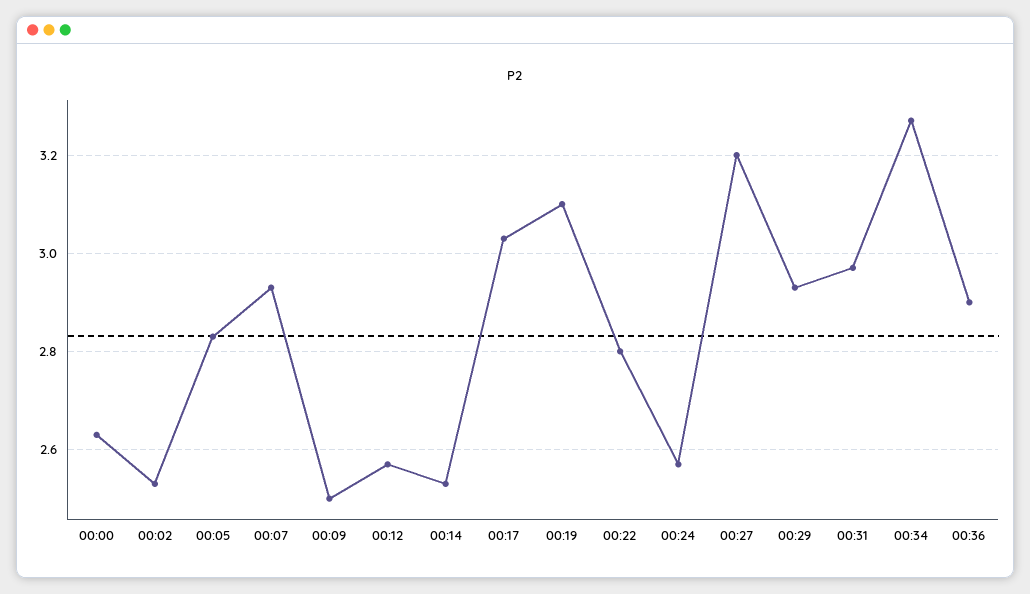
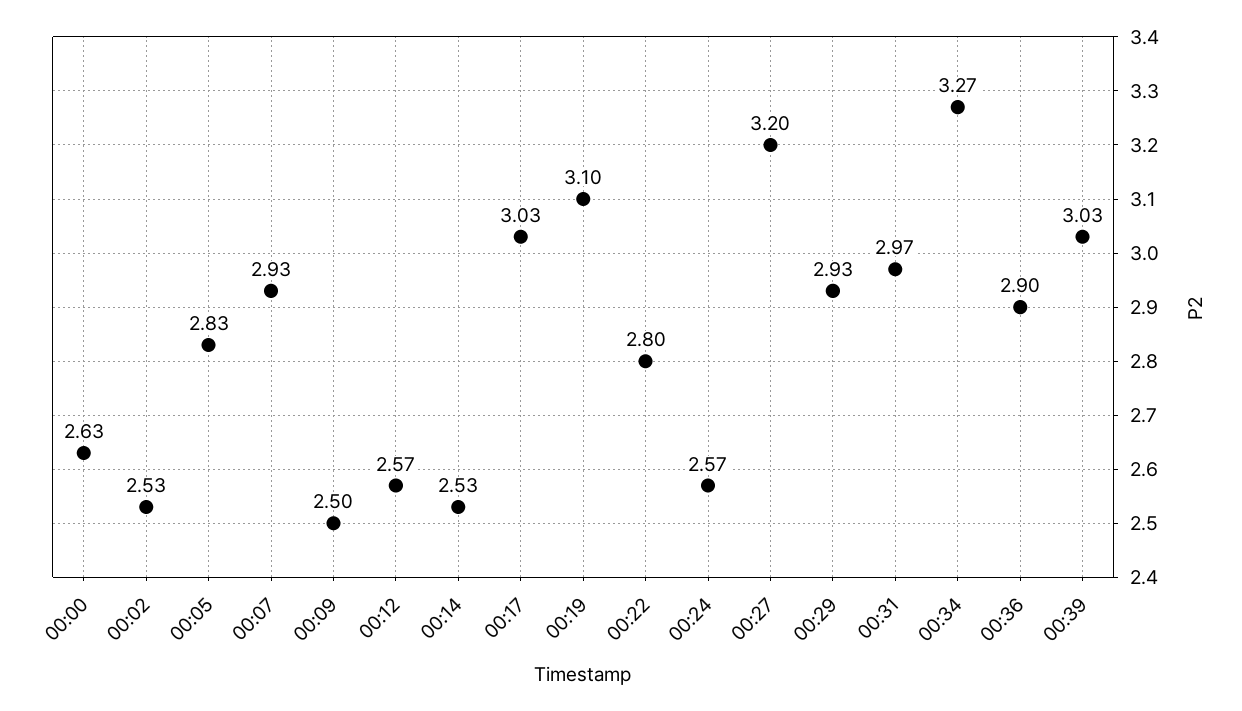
00:39: none -> 3.03

